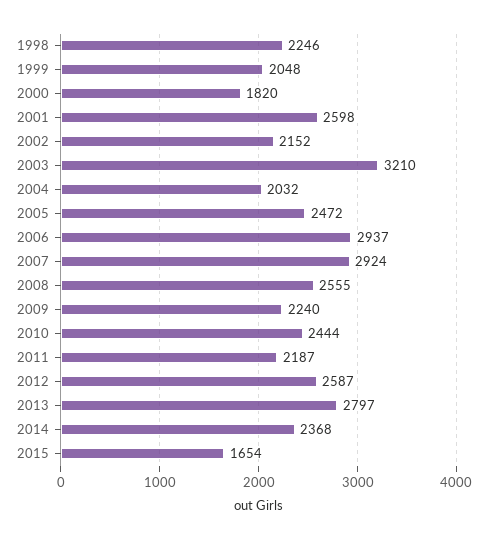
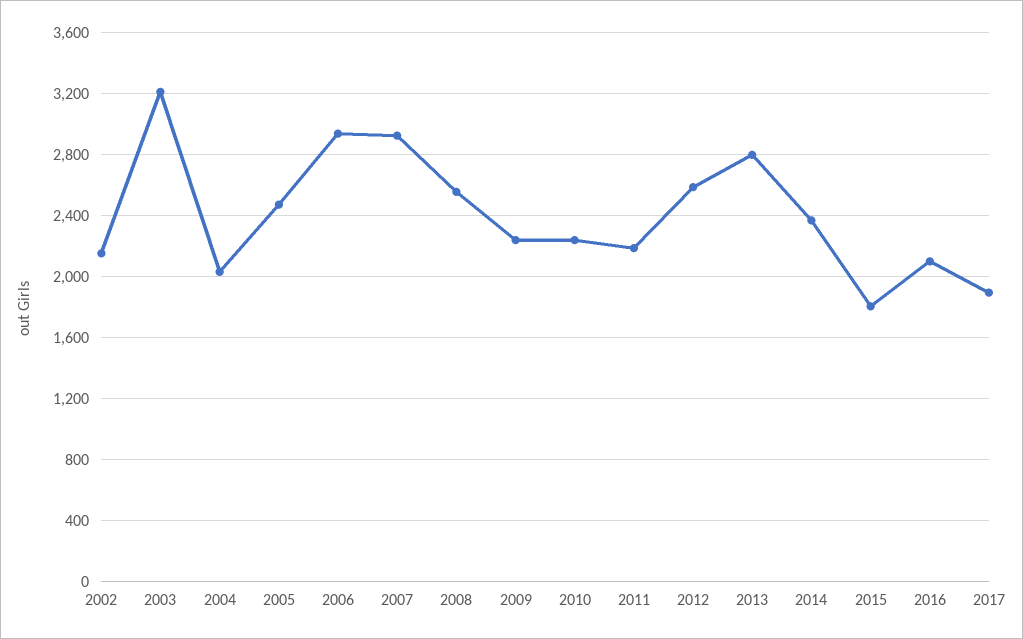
1998: 2246 -> none
1999: 2048 -> none
2000: 1820 -> none
2001: 2598 -> none
2010: 2444 -> 2250
2015: 1654 -> 1800
2016: none -> 2100
2017: none -> 1900

